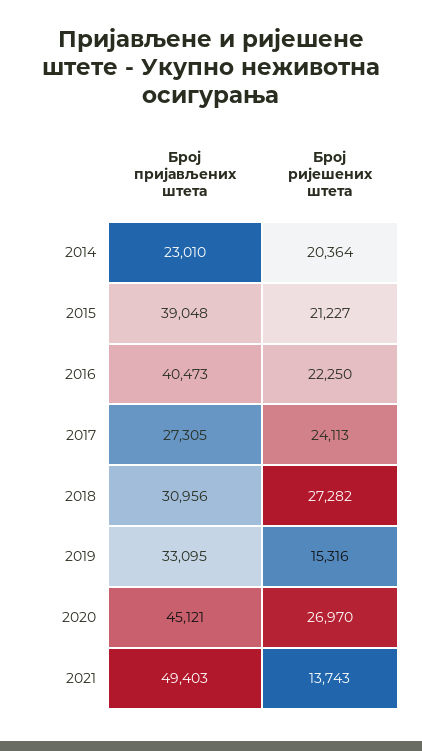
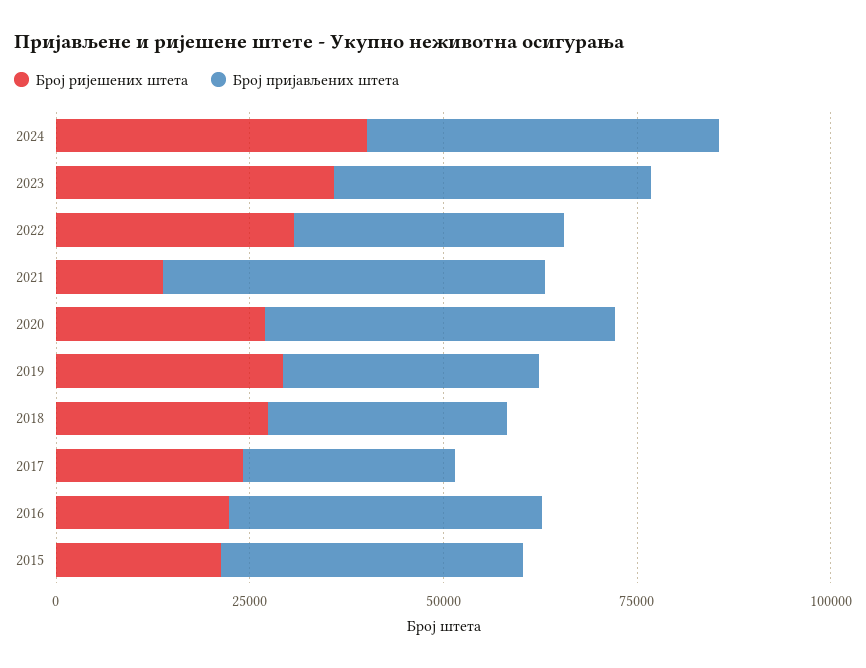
Број пријављених штета, 2014: 23010 -> none
Број ријешених штета, 2014: 20364 -> none
Број ријешених штета, 2019: 15316 -> 30000
Број ријешених штета, 2024: none -> 40000
Број пријављених штета, 2024: none -> 45000
Број ријешених штета, 2023: none -> 35000
Број пријављених штета, 2023: none -> 40000
Број ријешених штета, 2022: none -> 30000
Број пријављених штета, 2022: none -> 35000

